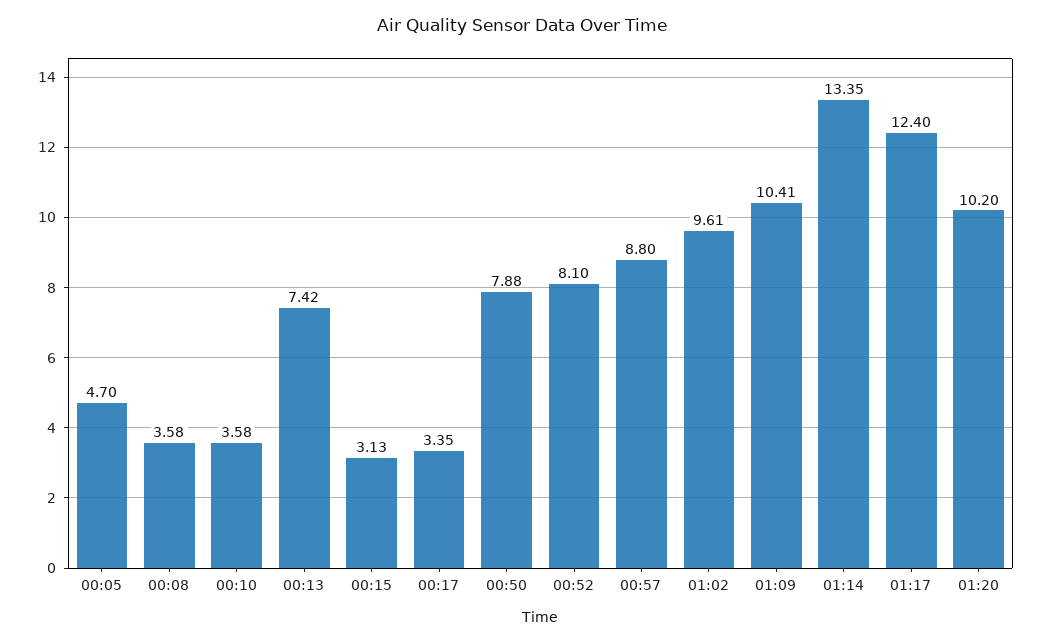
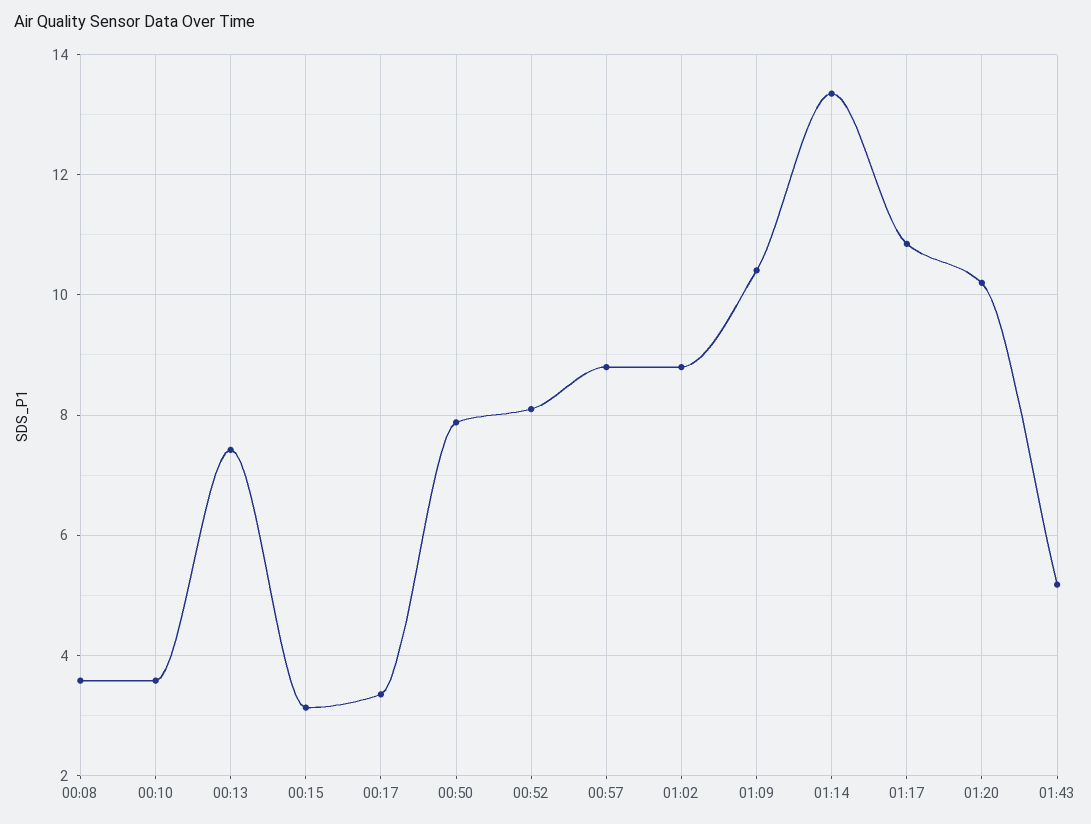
00:05: 4.7 -> none
01:02: 9.61 -> 8.8
01:17: 12.4 -> 10.8
01:43: none -> 5.2

